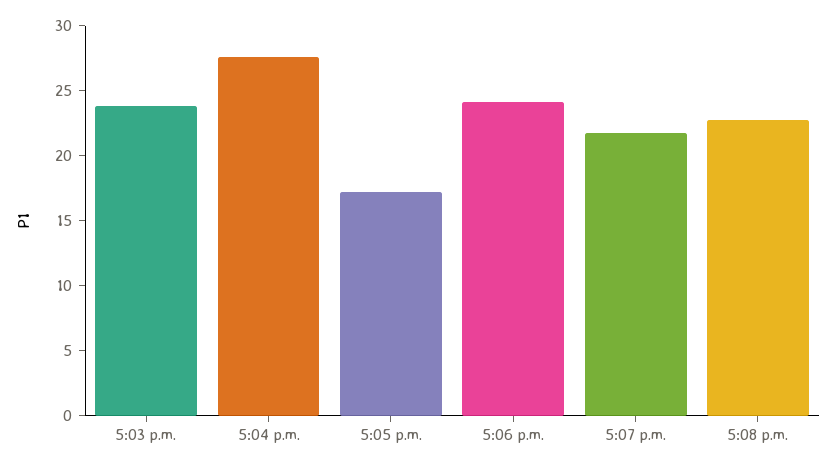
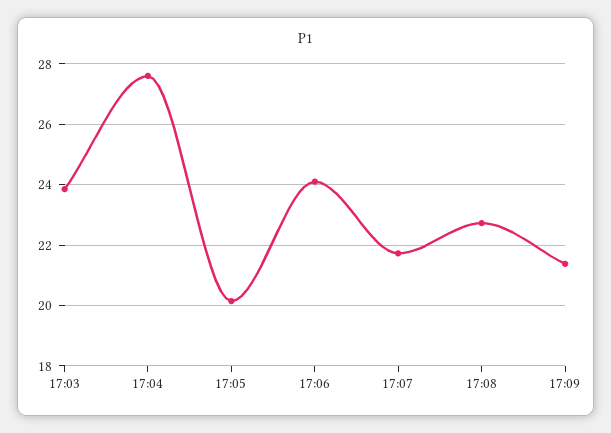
5:05 p.m.: 17 -> 20.2
17:09: none -> 21.4

